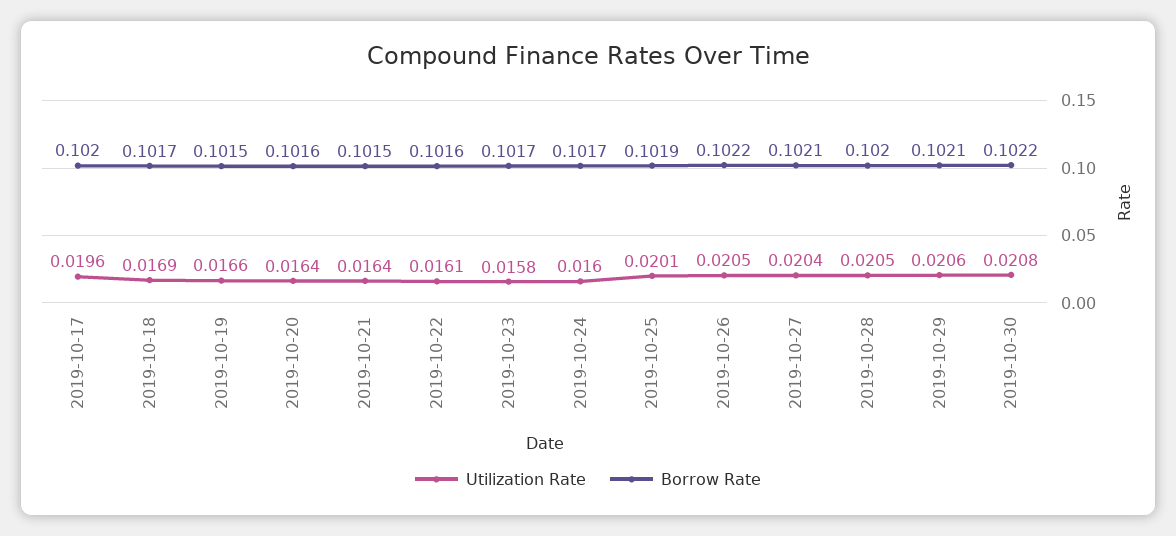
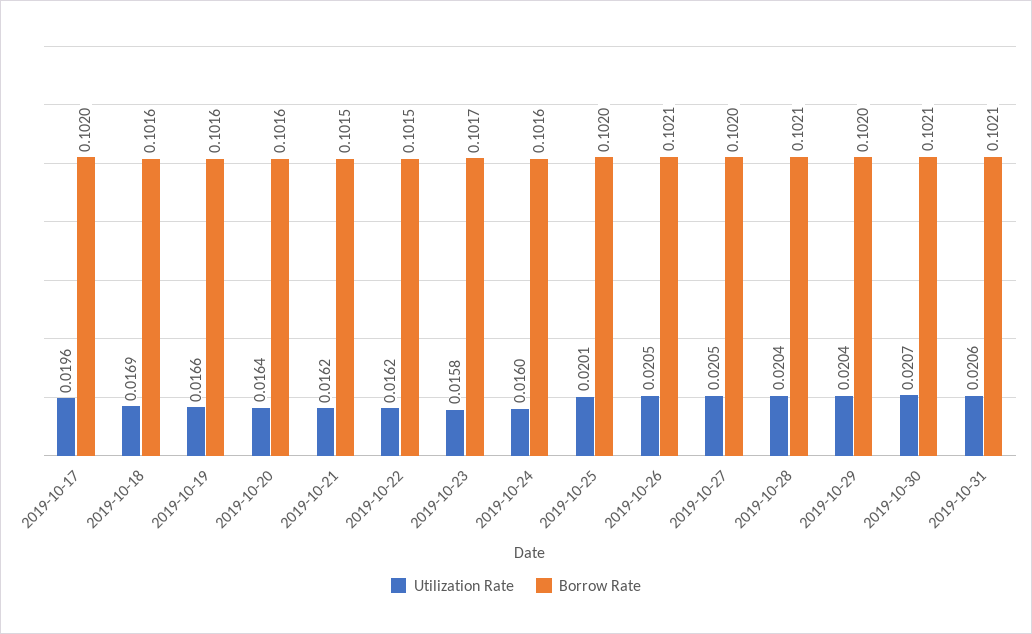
Borrow Rate, 2019-10-18: 0.1017 -> 0.1016
Borrow Rate, 2019-10-19: 0.1015 -> 0.1016
Utilization Rate, 2019-10-21: 0.0164 -> 0.0162
Utilization Rate, 2019-10-22: 0.0161 -> 0.0162
Borrow Rate, 2019-10-22: 0.1016 -> 0.1015
Borrow Rate, 2019-10-24: 0.1017 -> 0.1016
Borrow Rate, 2019-10-25: 0.1019 -> 0.102
Borrow Rate, 2019-10-26: 0.1022 -> 0.1021
Utilization Rate, 2019-10-27: 0.0204 -> 0.0205
Borrow Rate, 2019-10-27: 0.1021 -> 0.102
Utilization Rate, 2019-10-28: 0.0205 -> 0.0204
Borrow Rate, 2019-10-28: 0.102 -> 0.1021
Utilization Rate, 2019-10-29: 0.0206 -> 0.0204
Borrow Rate, 2019-10-29: 0.1021 -> 0.102
Utilization Rate, 2019-10-30: 0.0208 -> 0.0207
Borrow Rate, 2019-10-30: 0.1022 -> 0.1021
Utilization Rate, 2019-10-31: none -> 0.0206
Borrow Rate, 2019-10-31: none -> 0.1021

